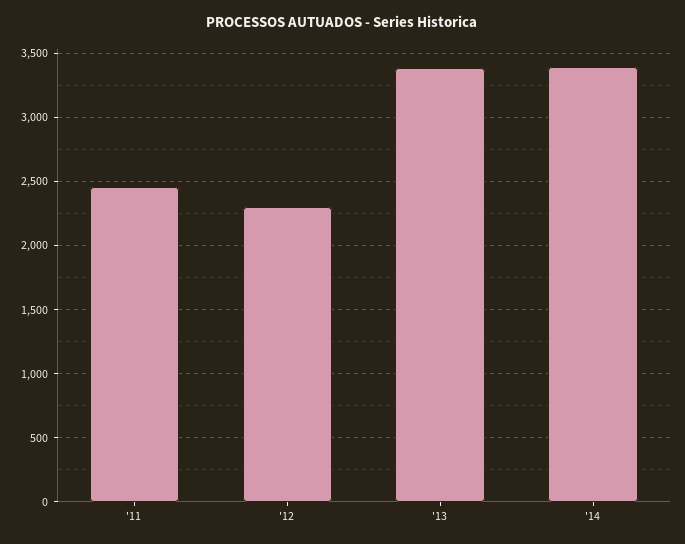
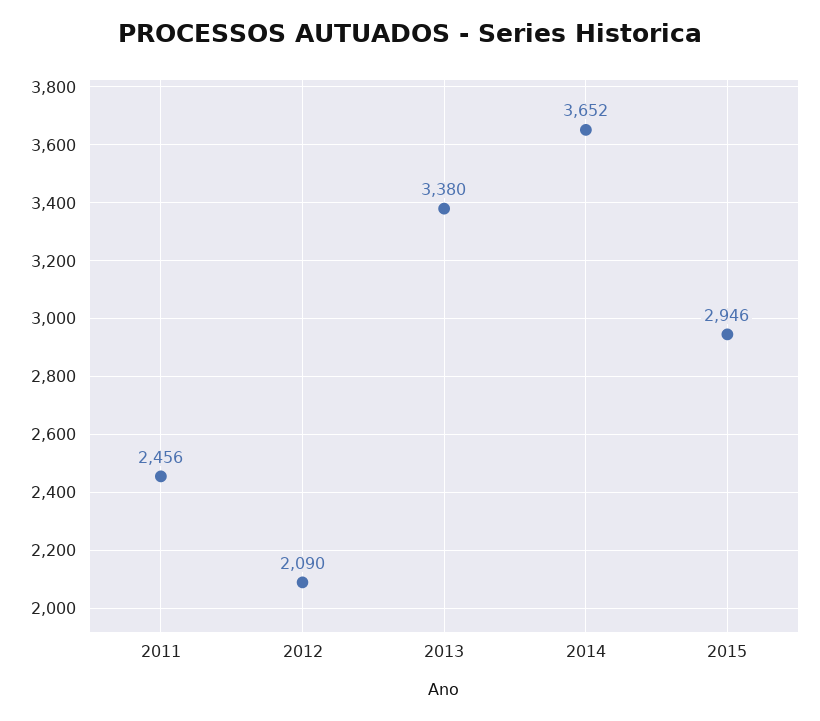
'12: 2300 -> 2090
'14: 3400 -> 3652
2015: none -> 2946

